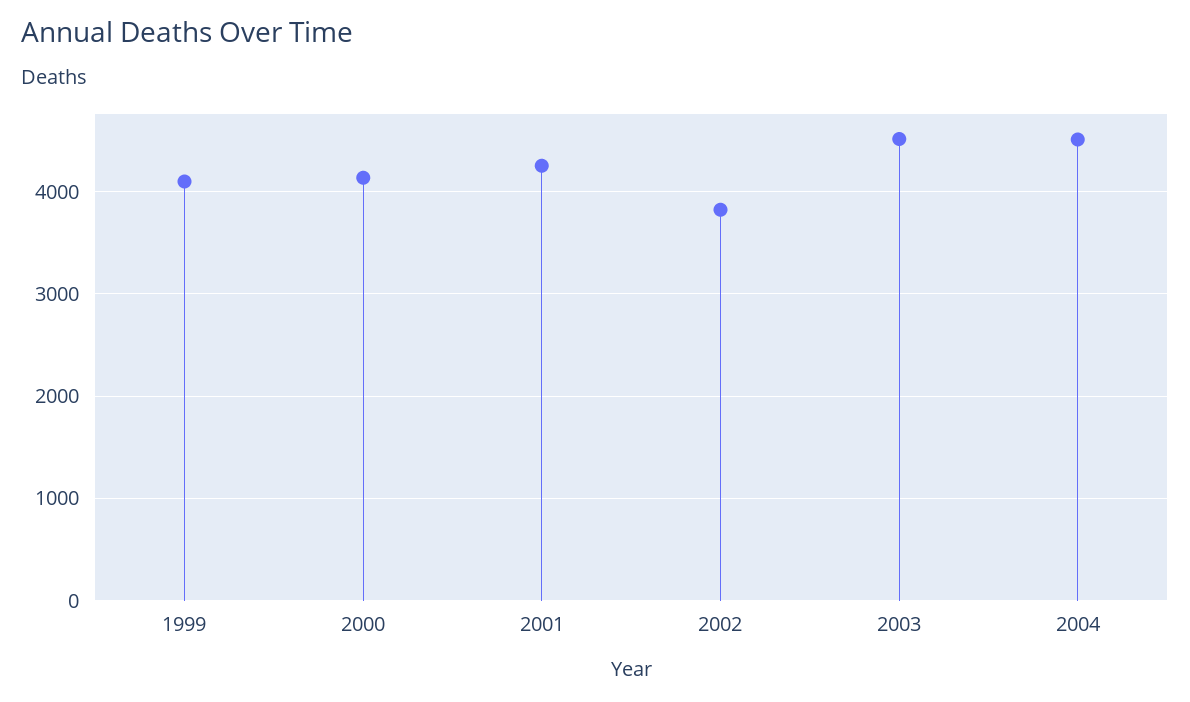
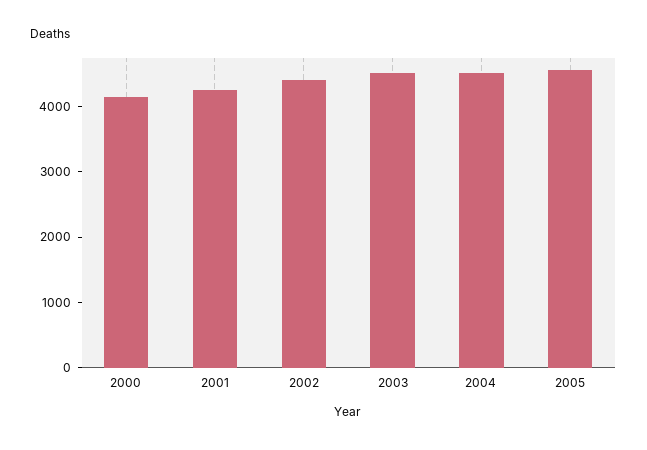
1999: 4100 -> none
2002: 3800 -> 4400
2005: none -> 4600

